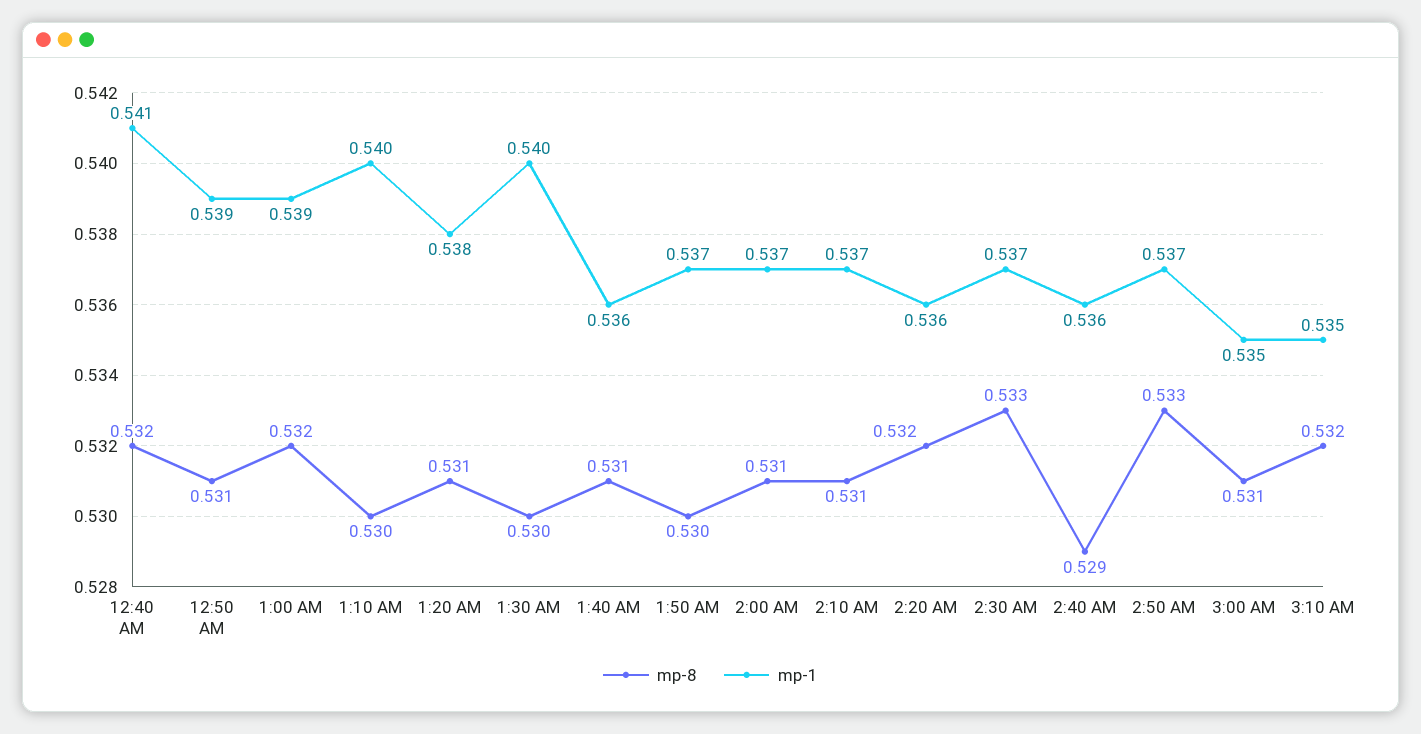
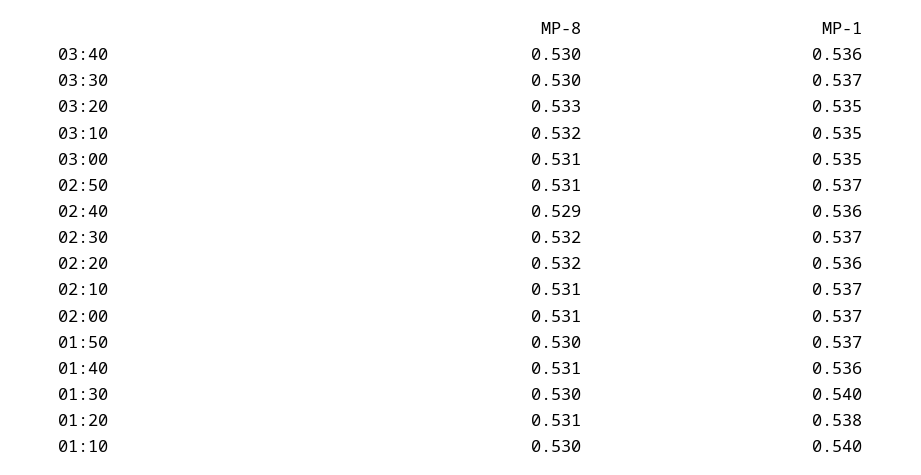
mp-8, 12:40 AM: 0.532 -> none
mp-1, 12:40 AM: 0.541 -> none
mp-8, 12:50 AM: 0.531 -> none
mp-1, 12:50 AM: 0.539 -> none
mp-8, 1:00 AM: 0.532 -> none
mp-1, 1:00 AM: 0.539 -> none
mp-8, 2:30 AM: 0.533 -> 0.532
mp-8, 2:50 AM: 0.533 -> 0.531
mp-8, 03:40: none -> 0.53
mp-1, 03:40: none -> 0.536
mp-8, 03:30: none -> 0.53
mp-1, 03:30: none -> 0.537
mp-8, 03:20: none -> 0.533
mp-1, 03:20: none -> 0.535

